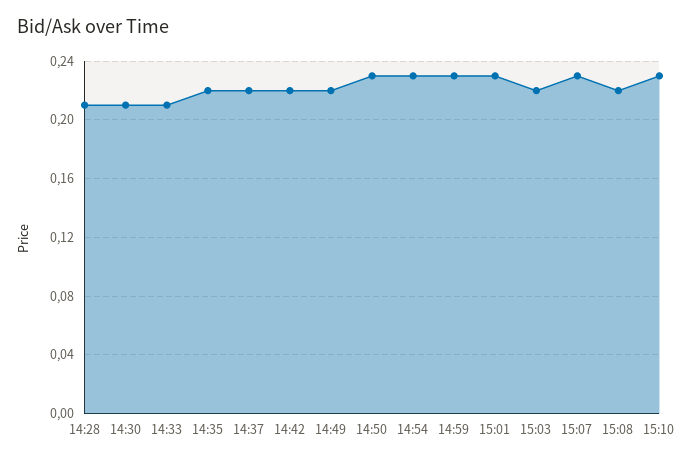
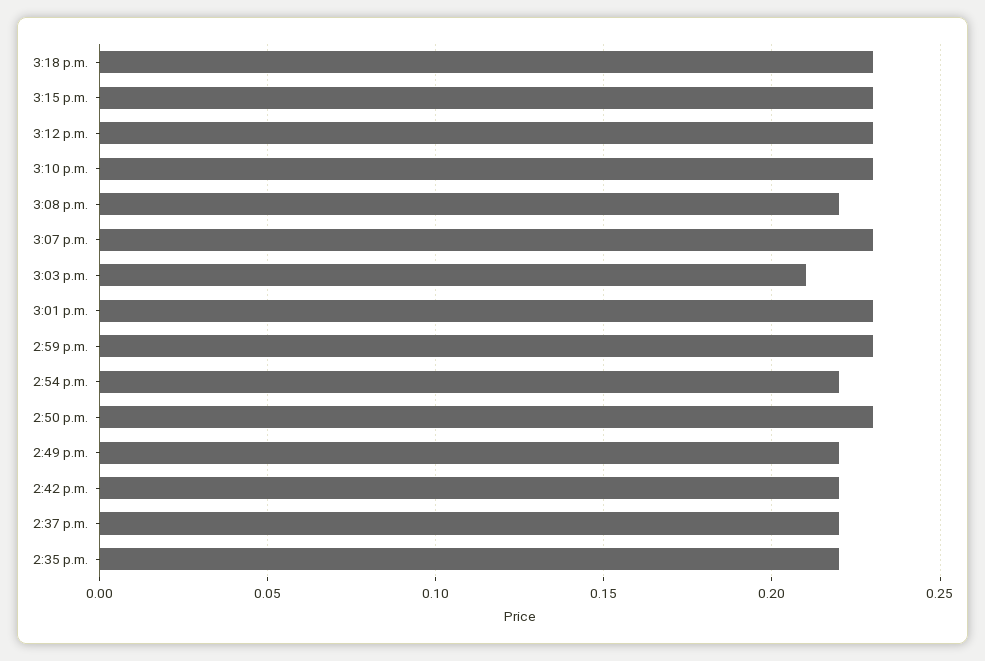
14:28: 0.21 -> none
14:30: 0.21 -> none
14:33: 0.21 -> none
14:54: 0.23 -> 0.22
15:03: 0.22 -> 0.21
3:18 p.m.: none -> 0.23
3:15 p.m.: none -> 0.23
3:12 p.m.: none -> 0.23

